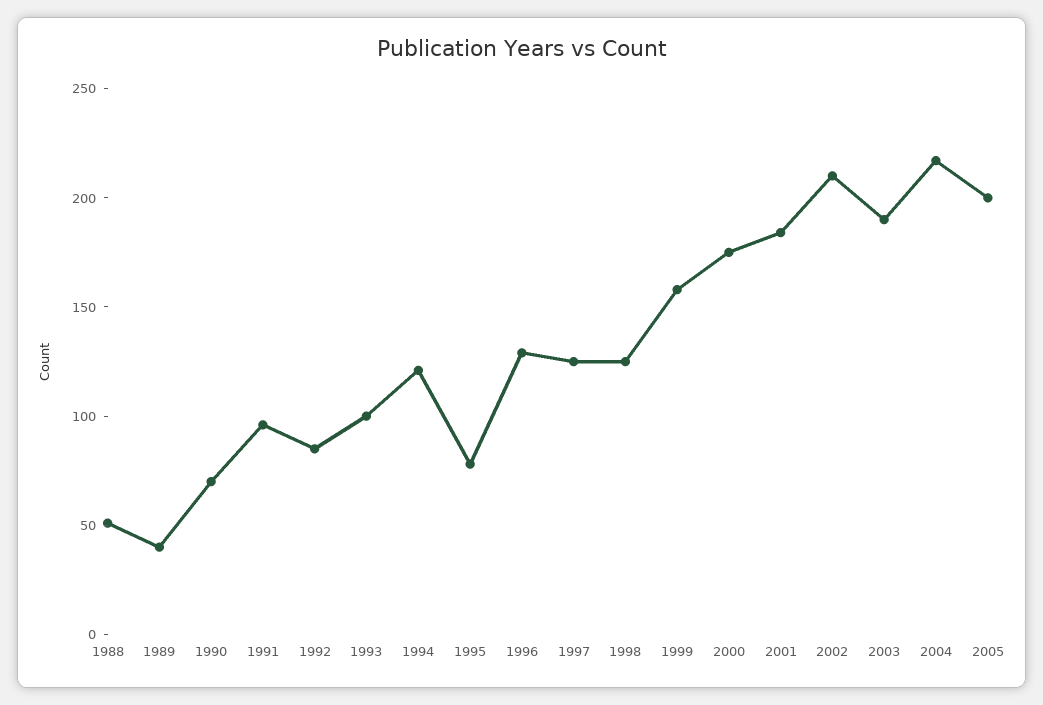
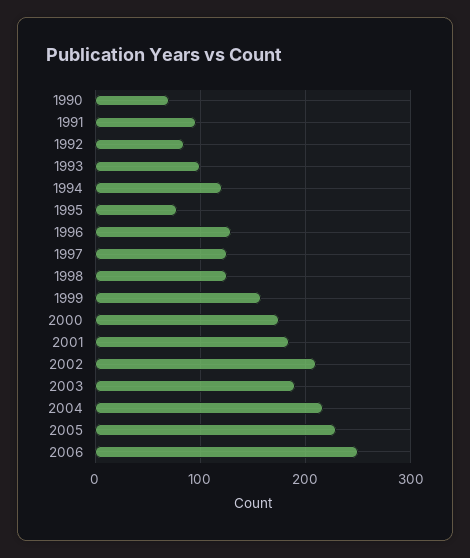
1988: 50 -> none
1989: 40 -> none
2005: 200 -> 230
2006: none -> 250

